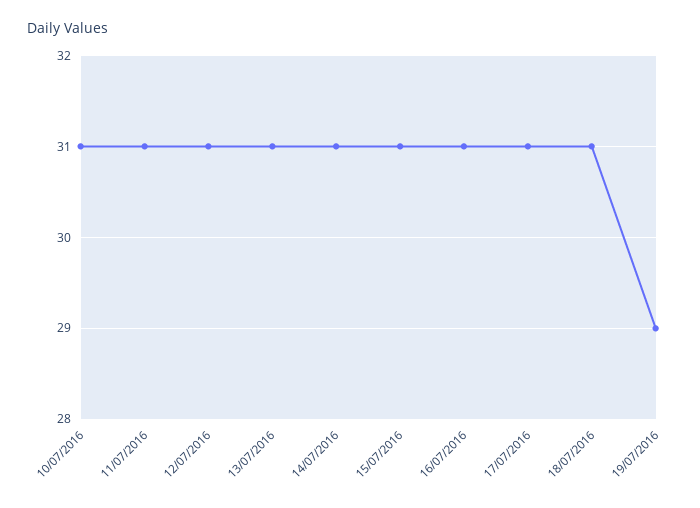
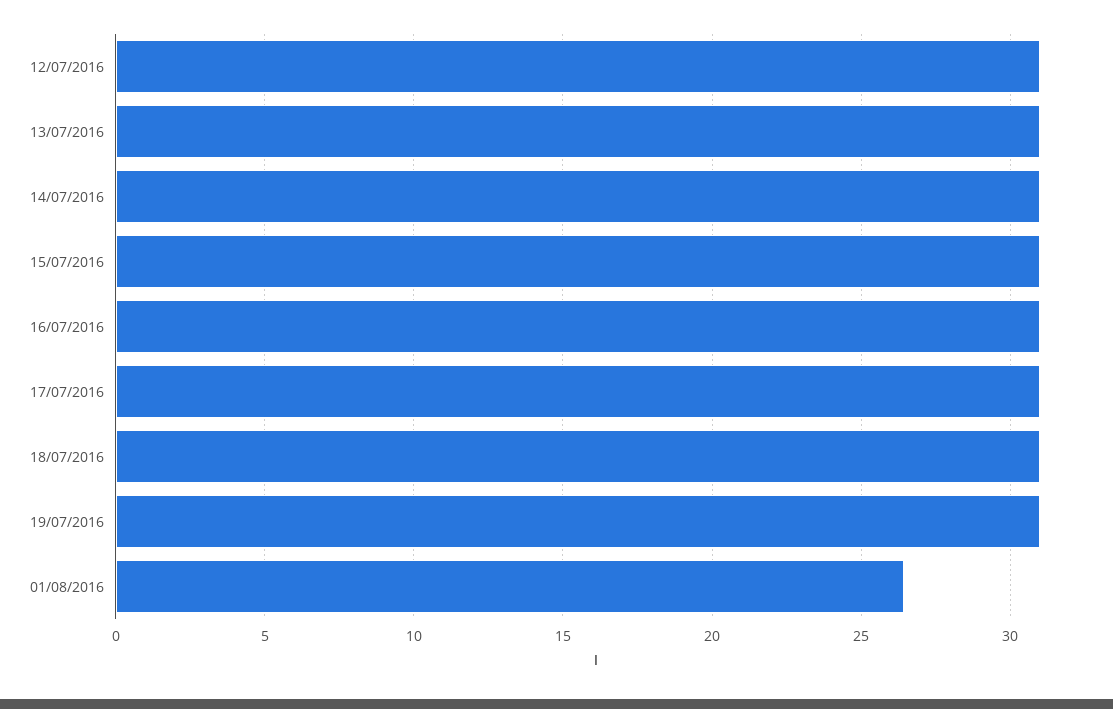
10/07/2016: 31 -> none
11/07/2016: 31 -> none
19/07/2016: 29 -> 31
01/08/2016: none -> 26.5

